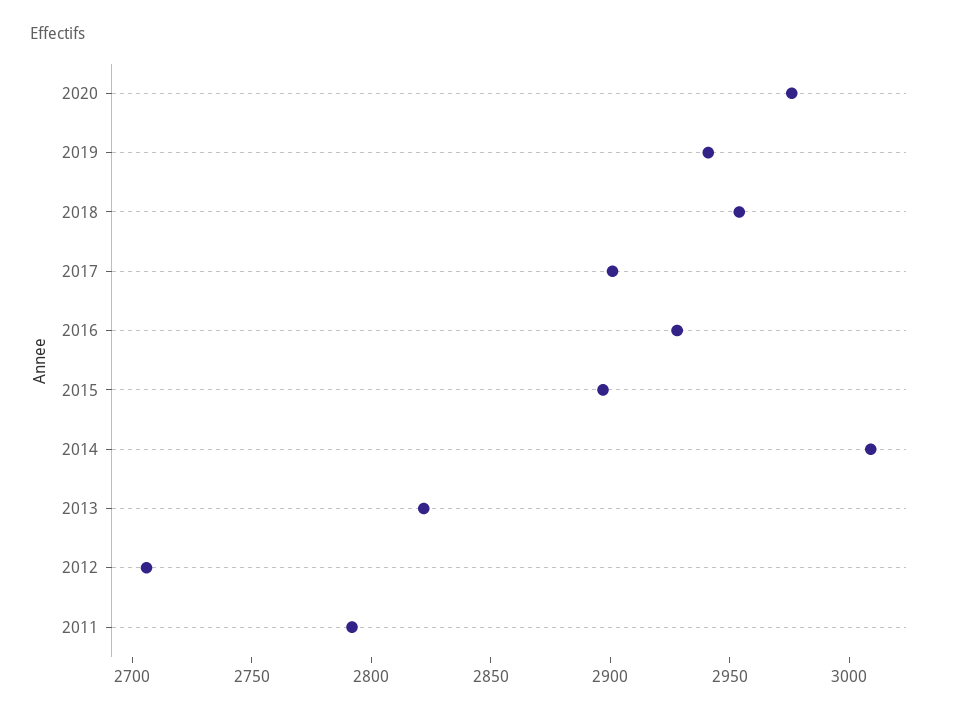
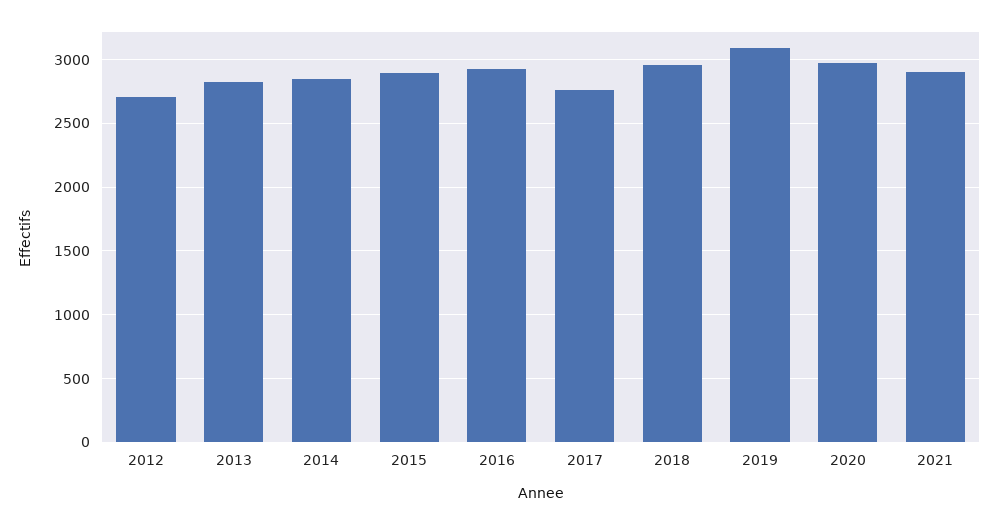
2019: 2940 -> 3100
2017: 2900 -> 2750
2014: 3010 -> 2850
2011: 2790 -> none
2021: none -> 2900

